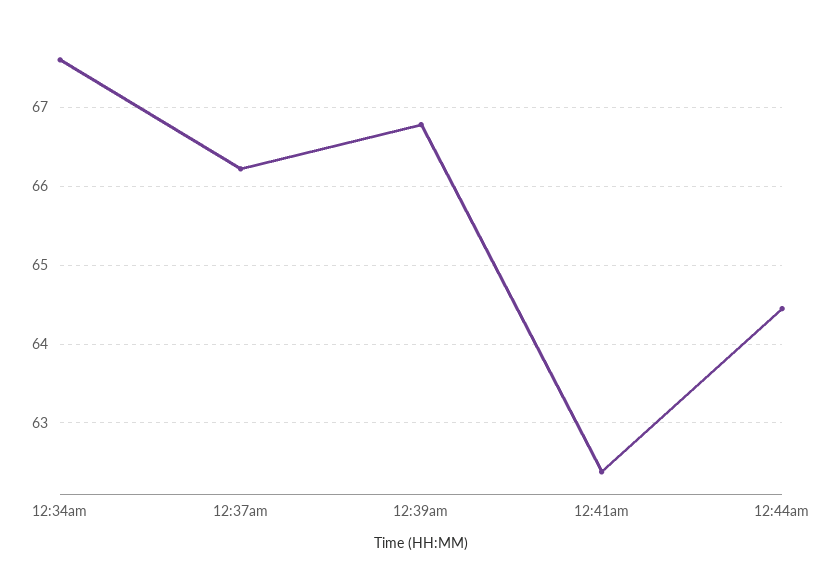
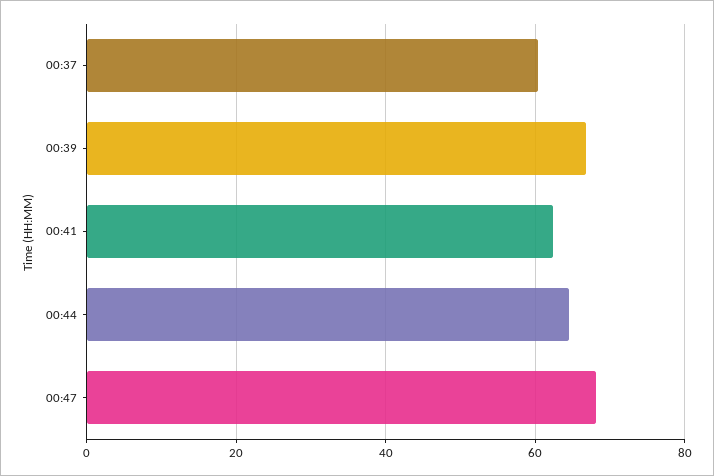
12:34am: 67.6 -> none
12:37am: 66.2 -> 60
00:47: none -> 68

